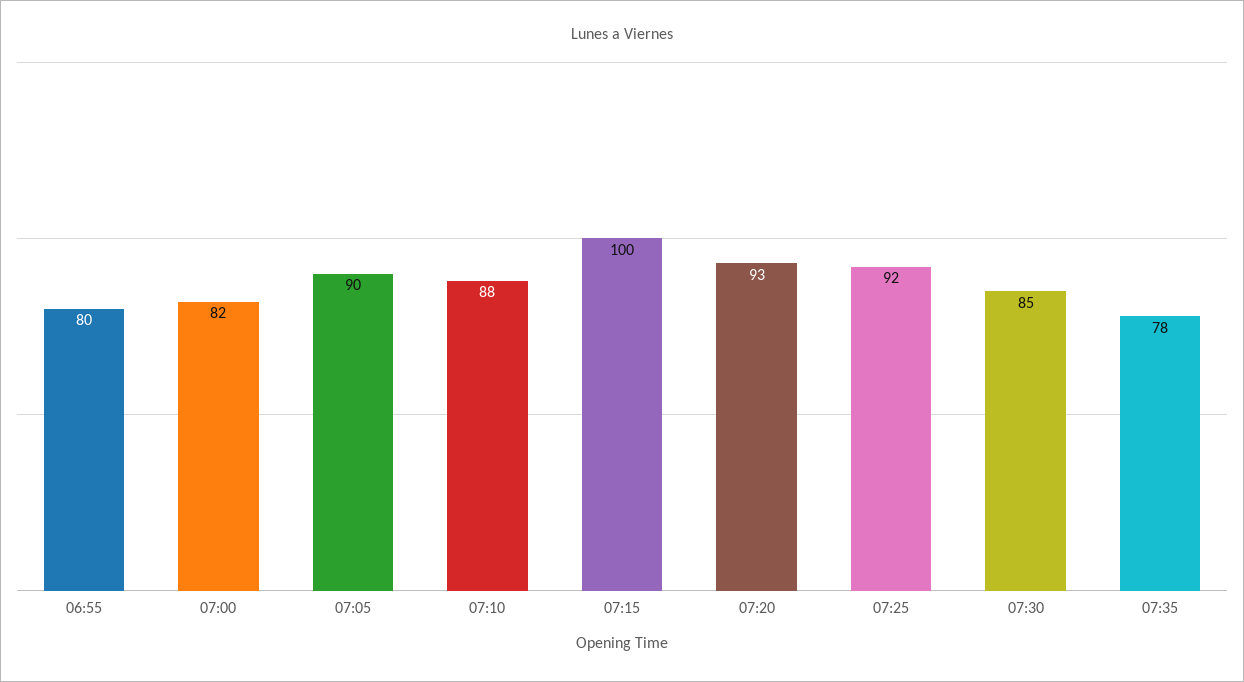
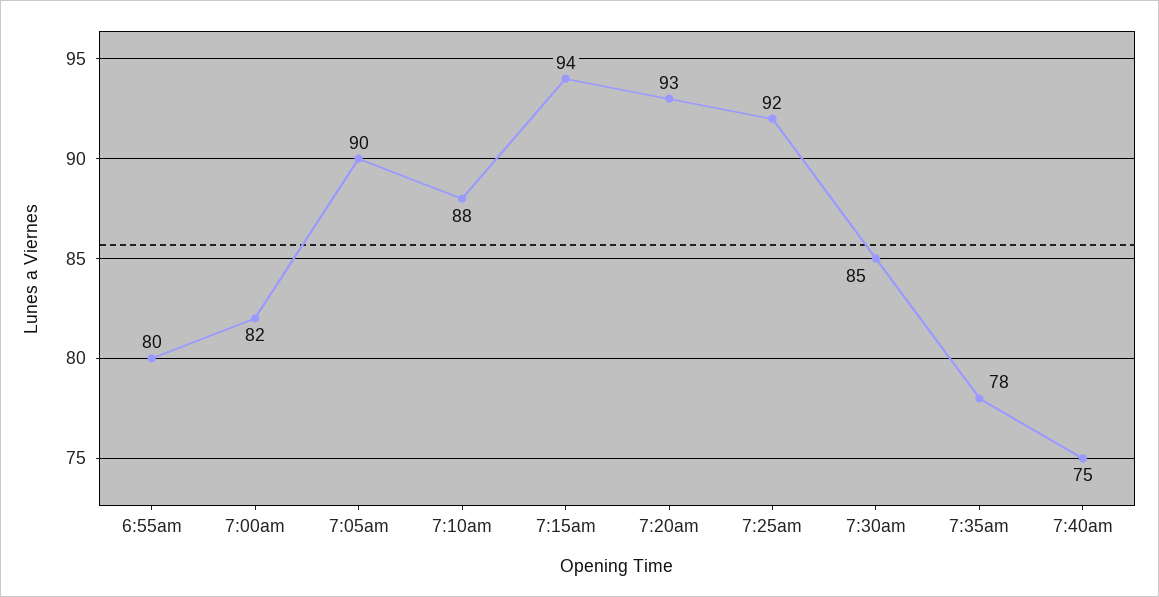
07:15: 100 -> 94
7:40am: none -> 75

